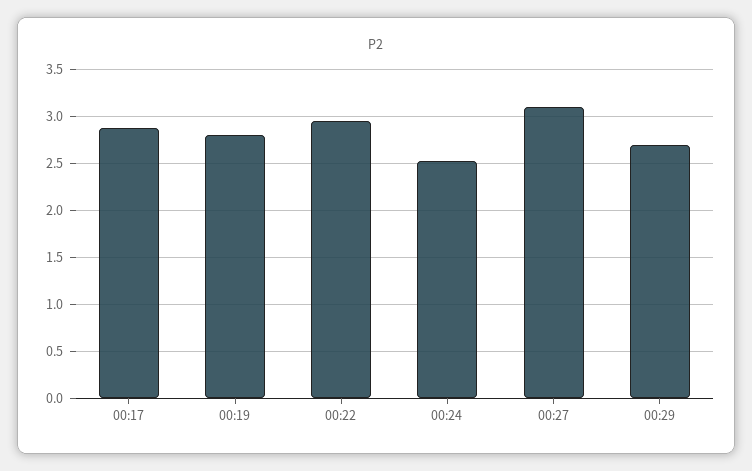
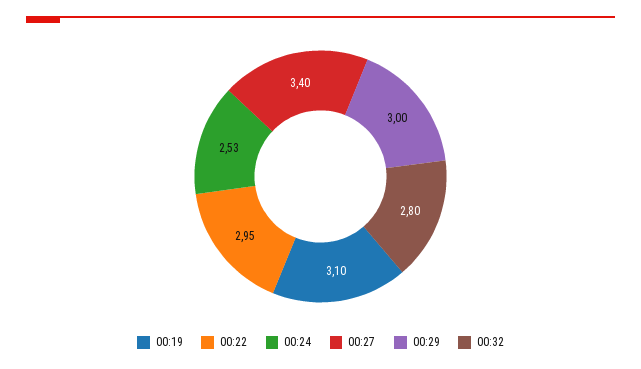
00:17: 2.9 -> none
00:19: 2.8 -> 3.1
00:27: 3.1 -> 3.4
00:29: 2.7 -> 3
00:32: none -> 2.8

